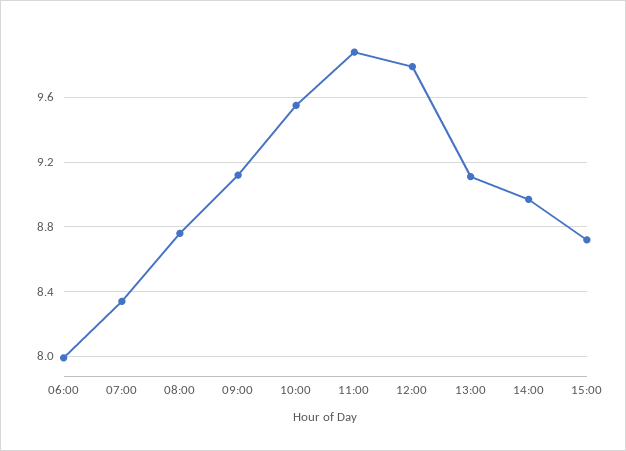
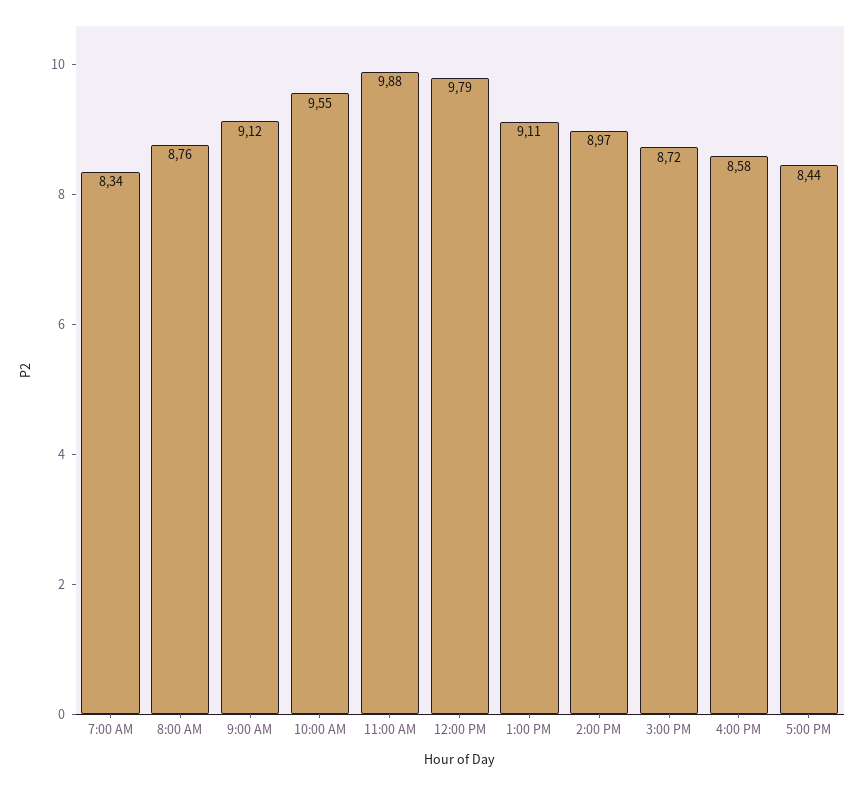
06:00: 8 -> none
4:00 PM: none -> 8.58
5:00 PM: none -> 8.44

